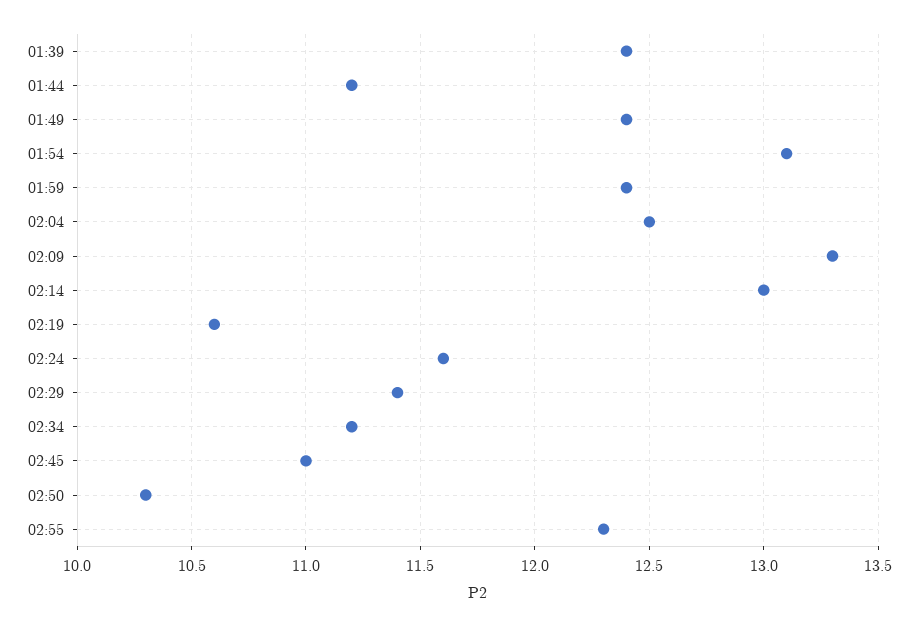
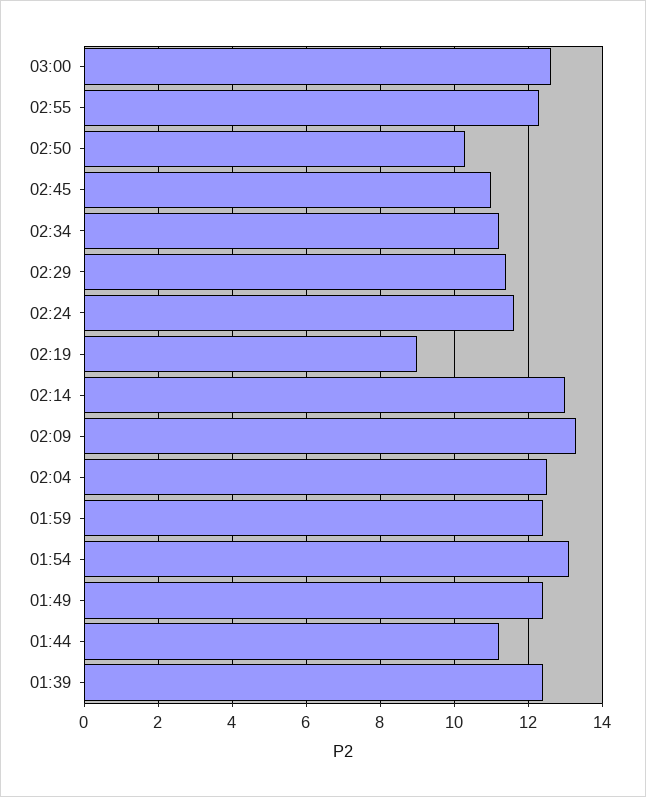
02:19: 10.6 -> 9
03:00: none -> 12.5

